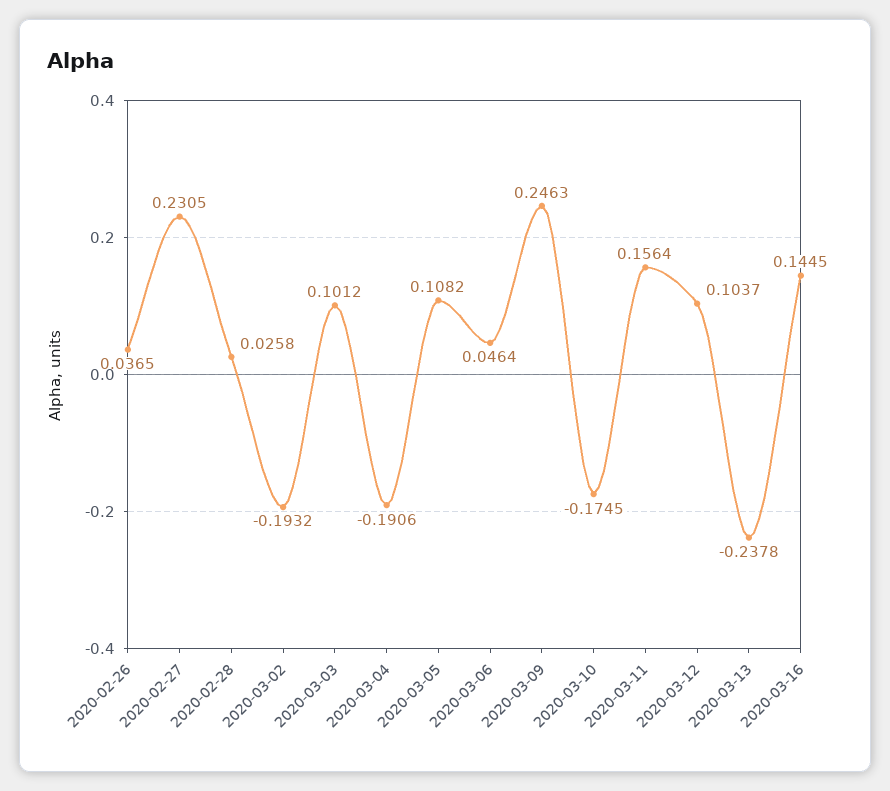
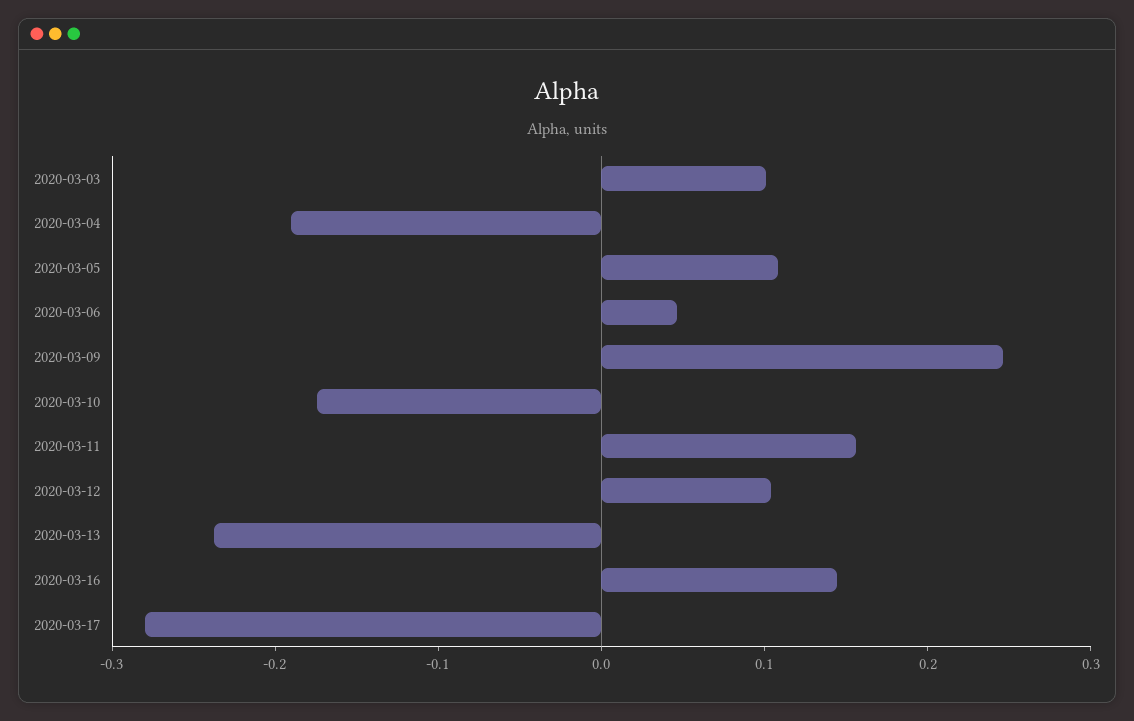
2020-02-26: 0.0365 -> none
2020-02-27: 0.2305 -> none
2020-02-28: 0.0258 -> none
2020-03-02: -0.1932 -> none
2020-03-17: none -> -0.28

